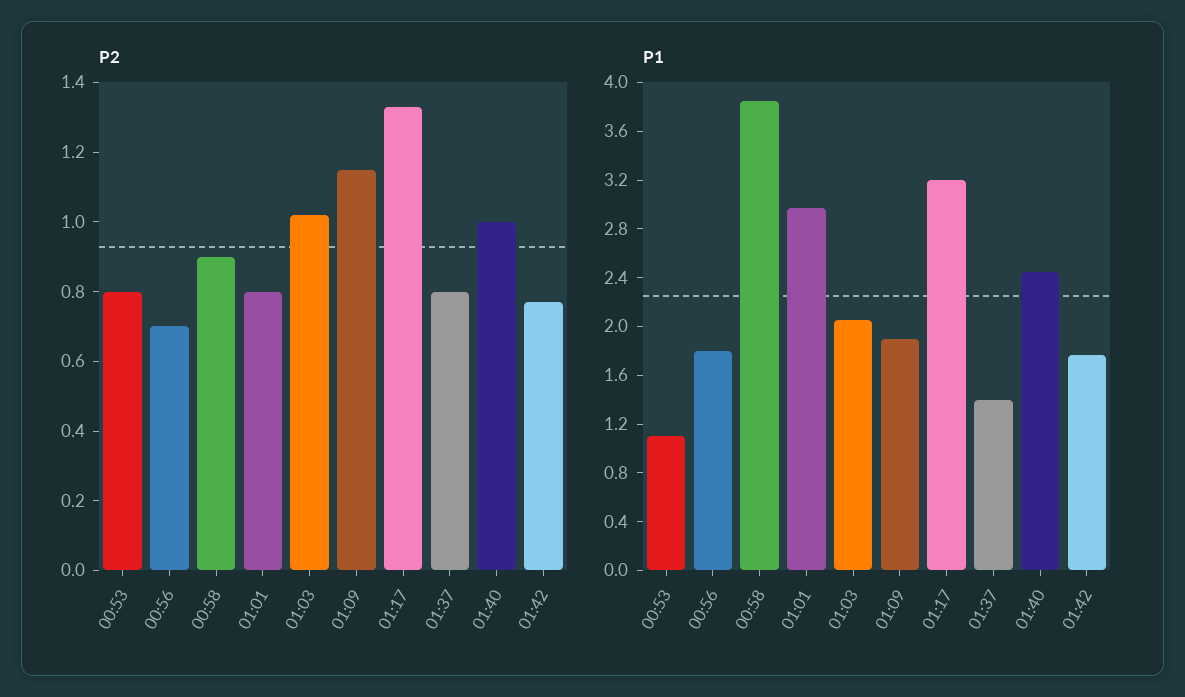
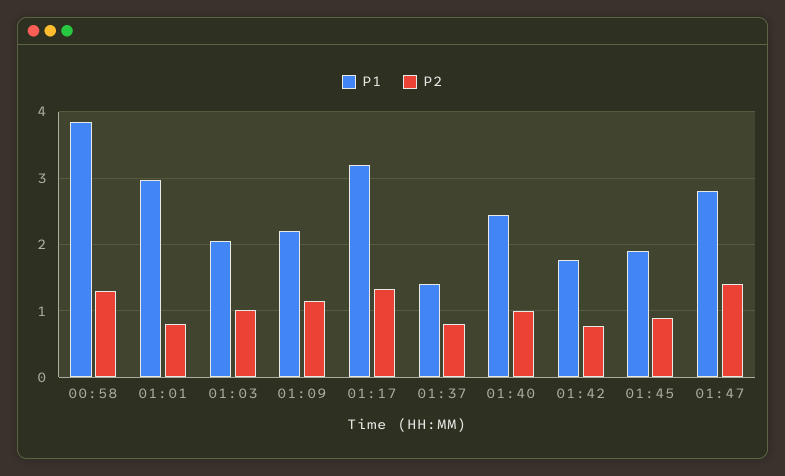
P2, 00:53: 0.8 -> none
P2, 00:56: 0.7 -> none
P2, 00:58: 0.9 -> 1.3
P1, 00:53: 1.1 -> none
P1, 00:56: 1.8 -> none
P1, 01:09: 1.9 -> 2.2
P1, 01:45: none -> 1.9
P2, 01:45: none -> 0.9
P1, 01:47: none -> 2.8
P2, 01:47: none -> 1.4

